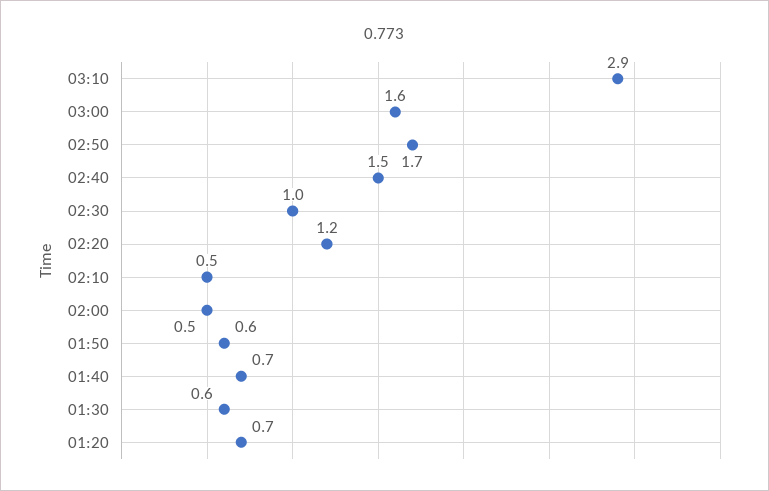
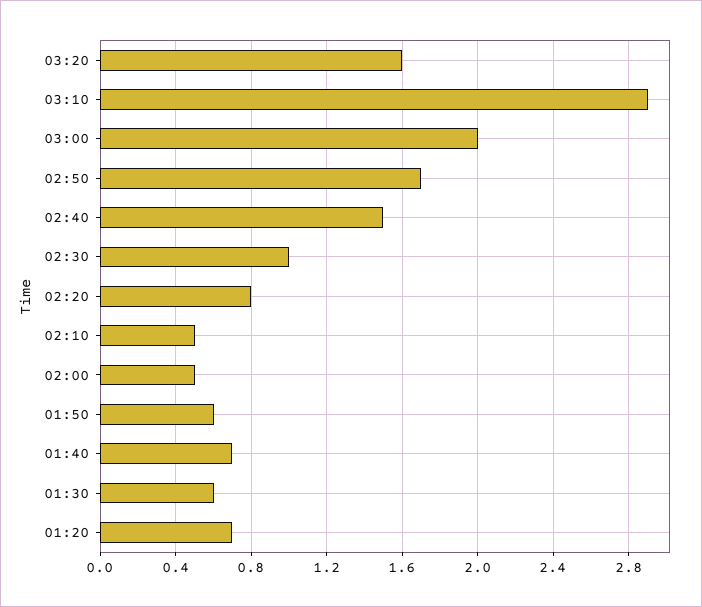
03:00: 1.6 -> 2
02:20: 1.2 -> 0.8
03:20: none -> 1.6

